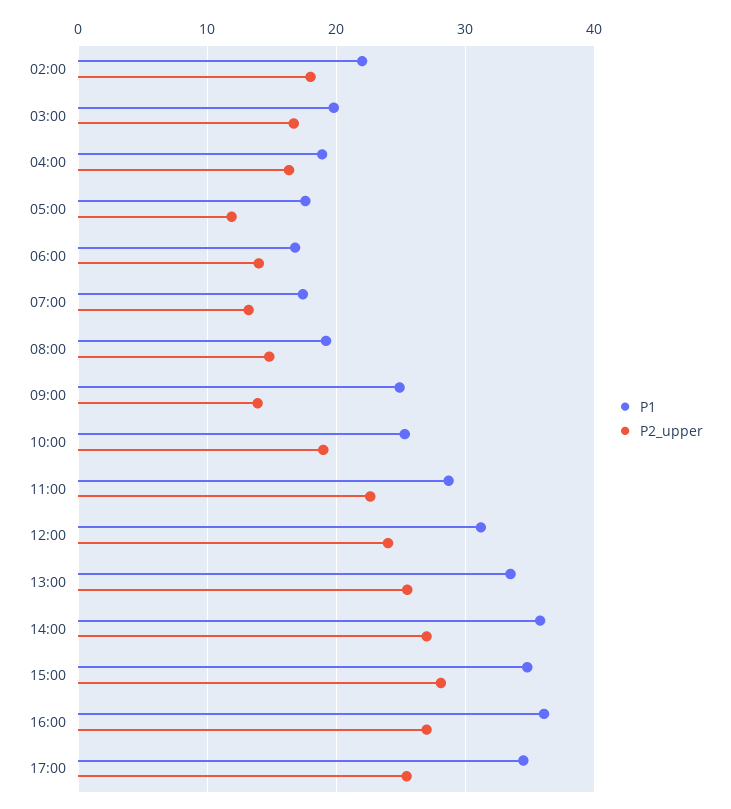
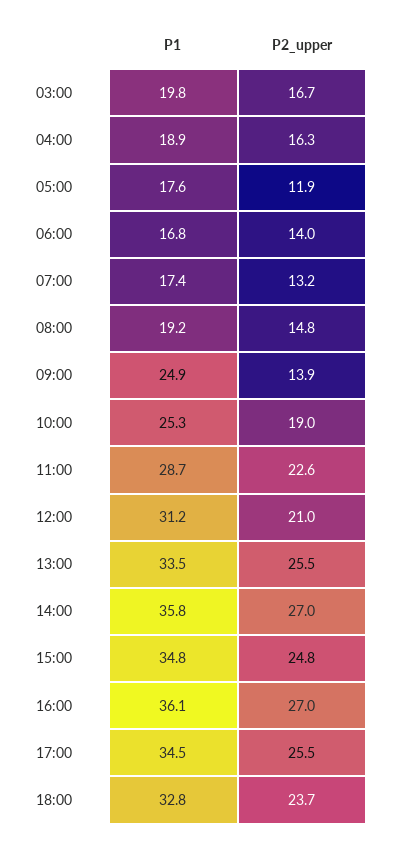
P1, 02:00: 22 -> none
P2_upper, 02:00: 18 -> none
P2_upper, 12:00: 24 -> 21
P2_upper, 15:00: 28 -> 24.8
P1, 18:00: none -> 32.8
P2_upper, 18:00: none -> 23.7

